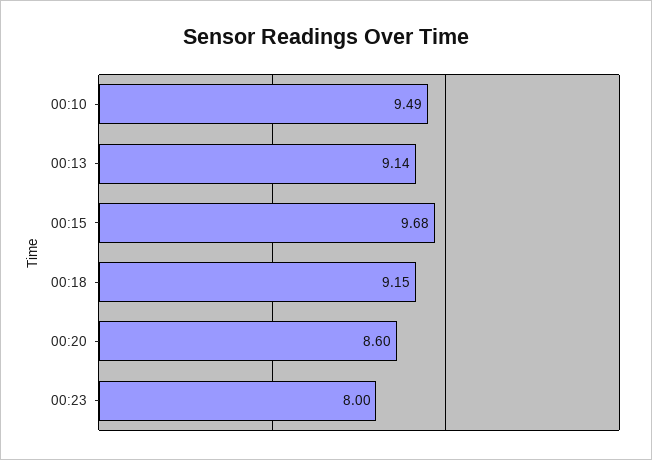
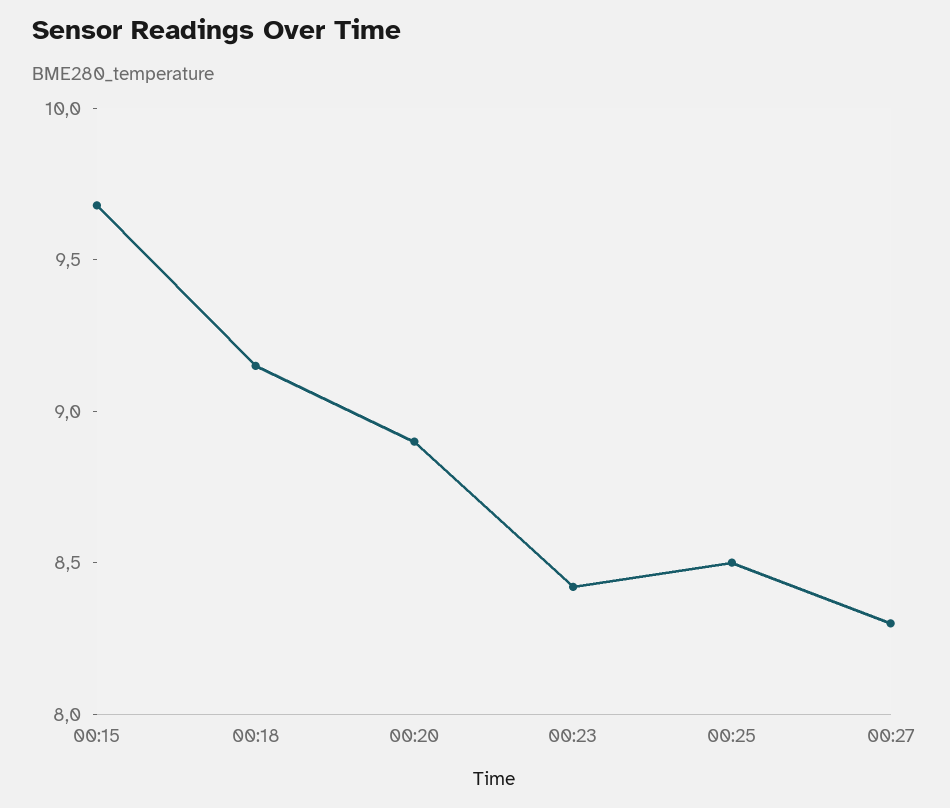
00:10: 9.49 -> none
00:13: 9.14 -> none
00:20: 8.6 -> 8.9
00:23: 8 -> 8.4
00:25: none -> 8.5
00:27: none -> 8.3

